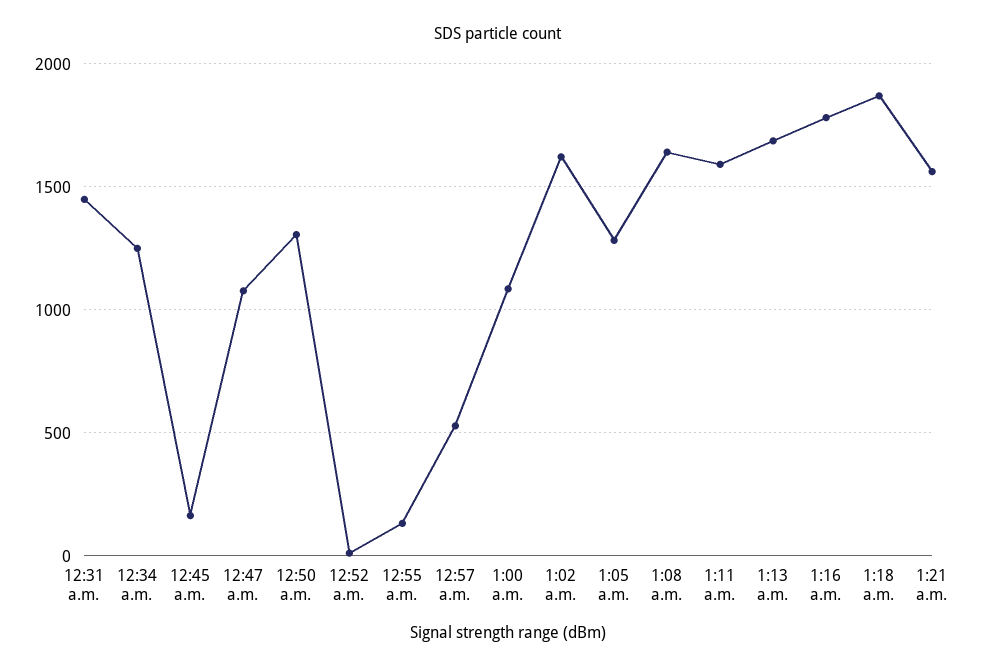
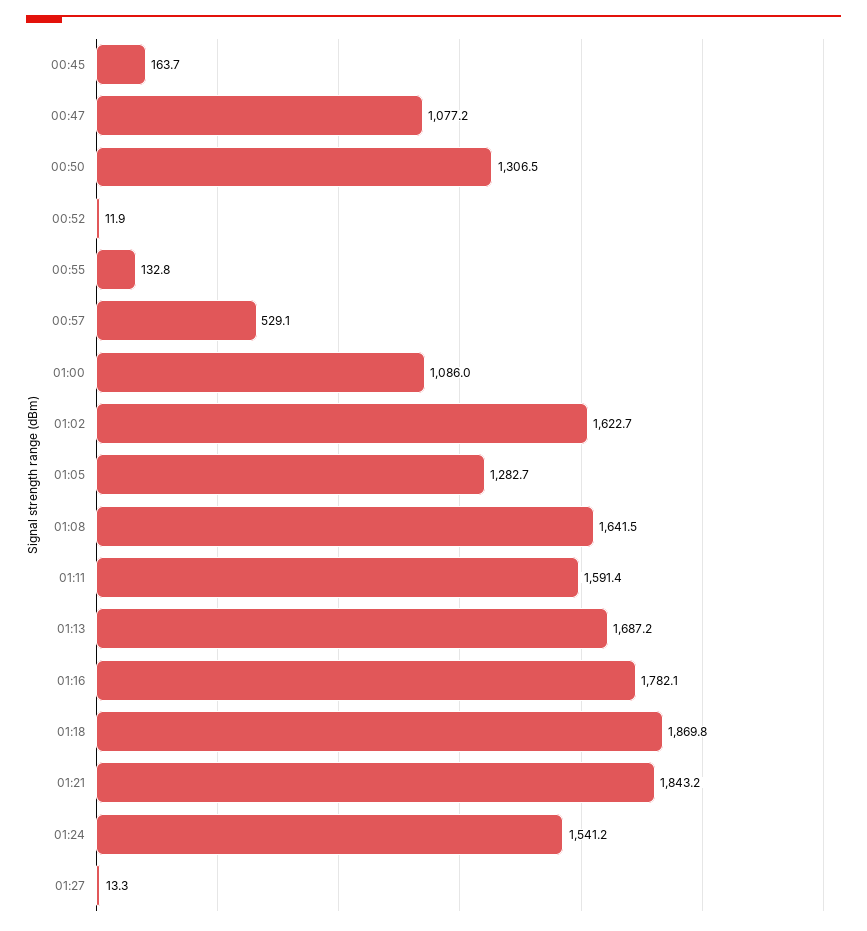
12:31 a.m.: 1450 -> none
12:34 a.m.: 1250 -> none
1:21 a.m.: 1550 -> 1843.2
01:24: none -> 1541.2
01:27: none -> 13.3

